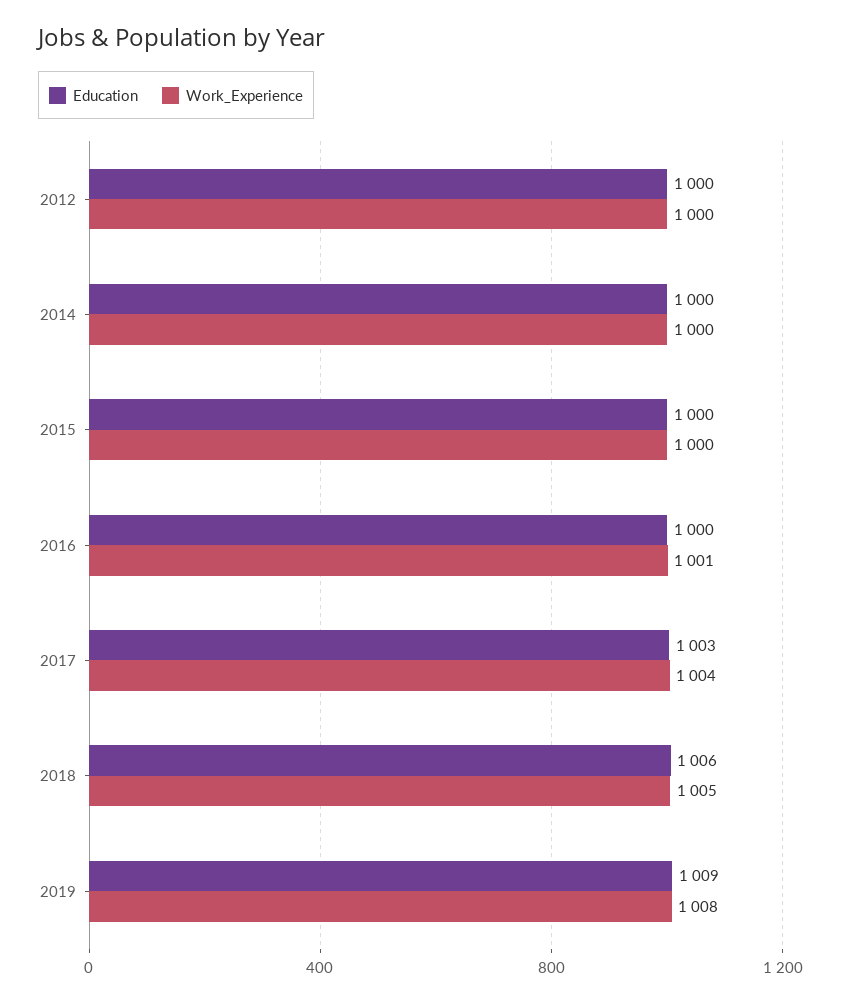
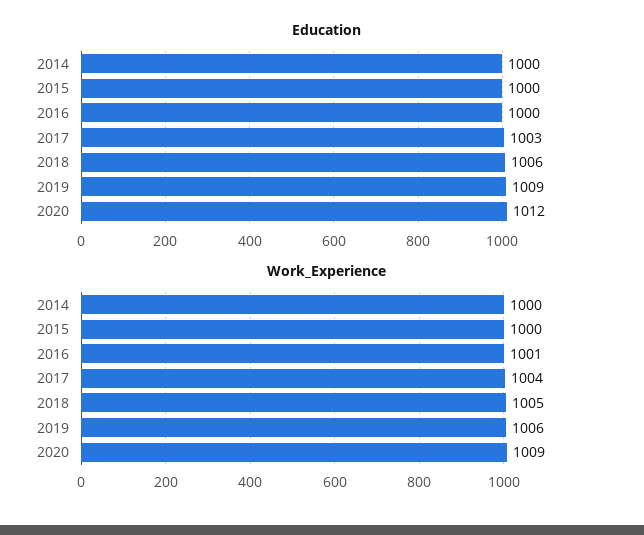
Education, 2012: 1000 -> none
Work_Experience, 2012: 1000 -> none
Work_Experience, 2019: 1008 -> 1006
Education, 2020: none -> 1012
Work_Experience, 2020: none -> 1009

